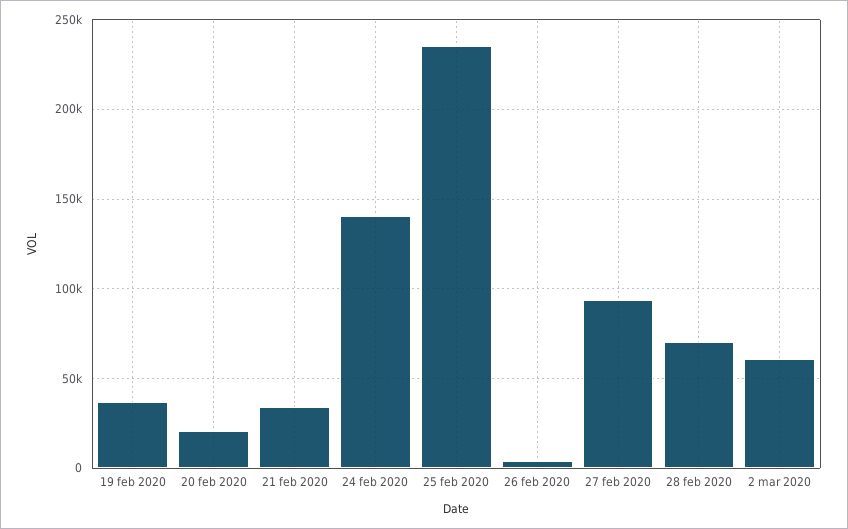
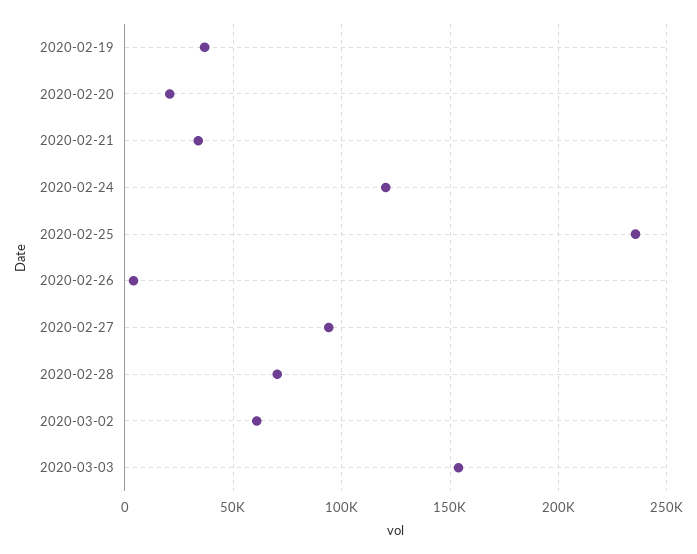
24 feb 2020: 140000 -> 120000
2020-03-03: none -> 155000

